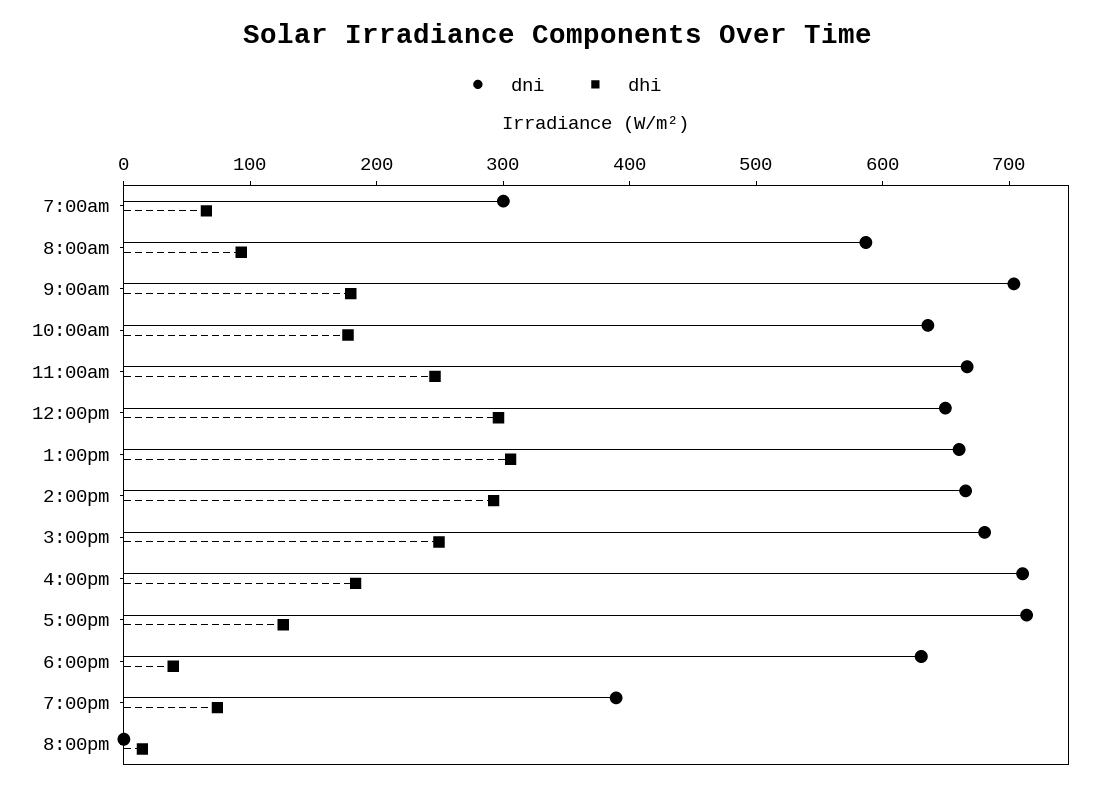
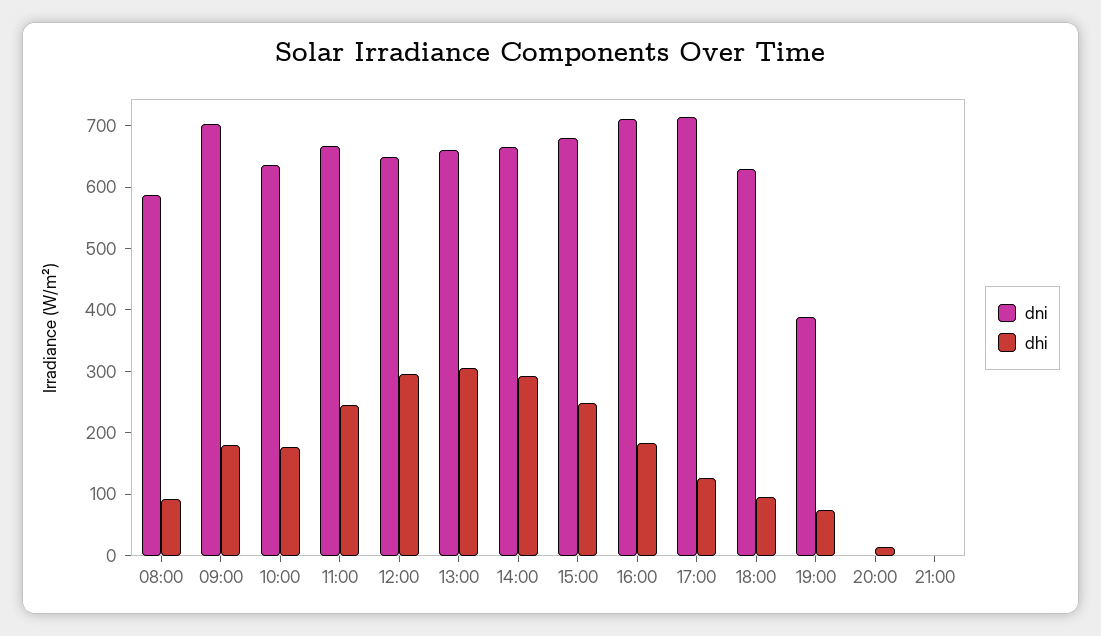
dni, 7:00am: 300 -> none
dhi, 7:00am: 60 -> none
dhi, 6:00pm: 40 -> 100
dni, 21:00: none -> 0
dhi, 21:00: none -> 0

